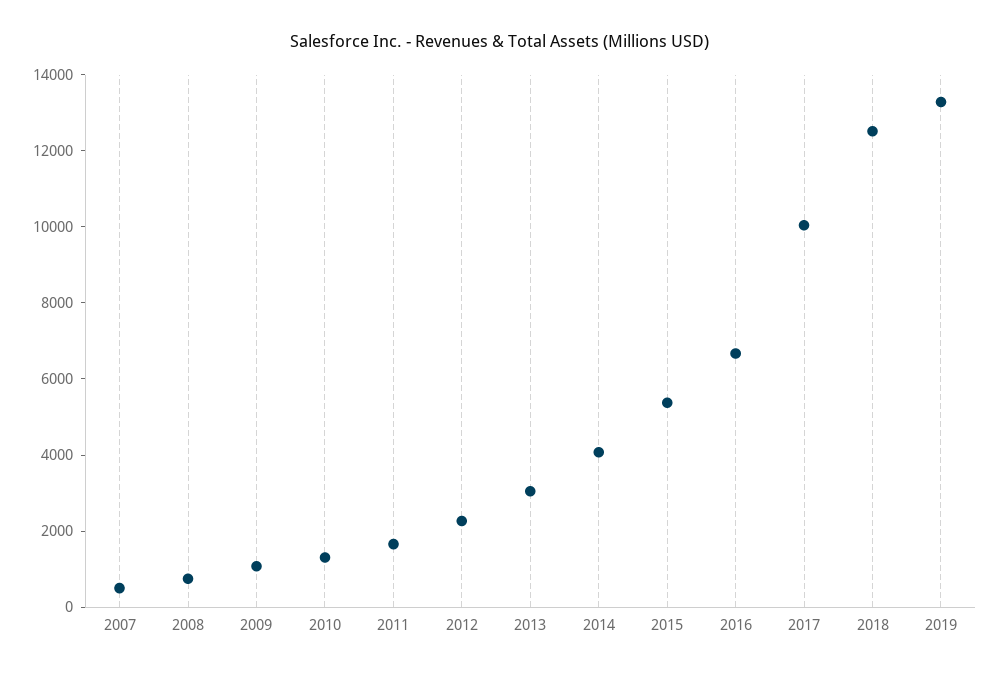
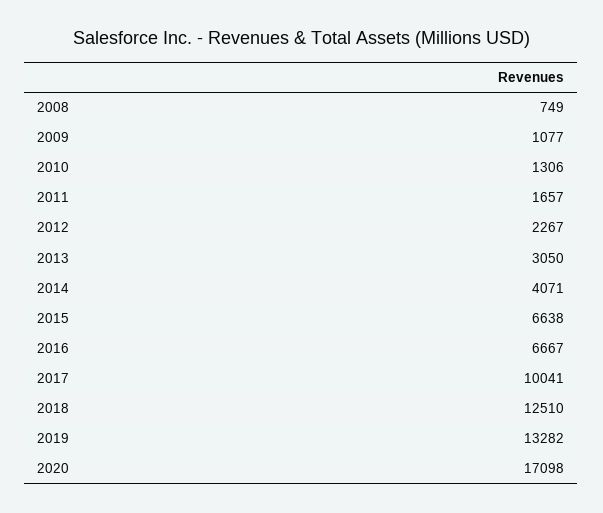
2007: 500 -> none
2015: 5500 -> 6638
2020: none -> 17098

